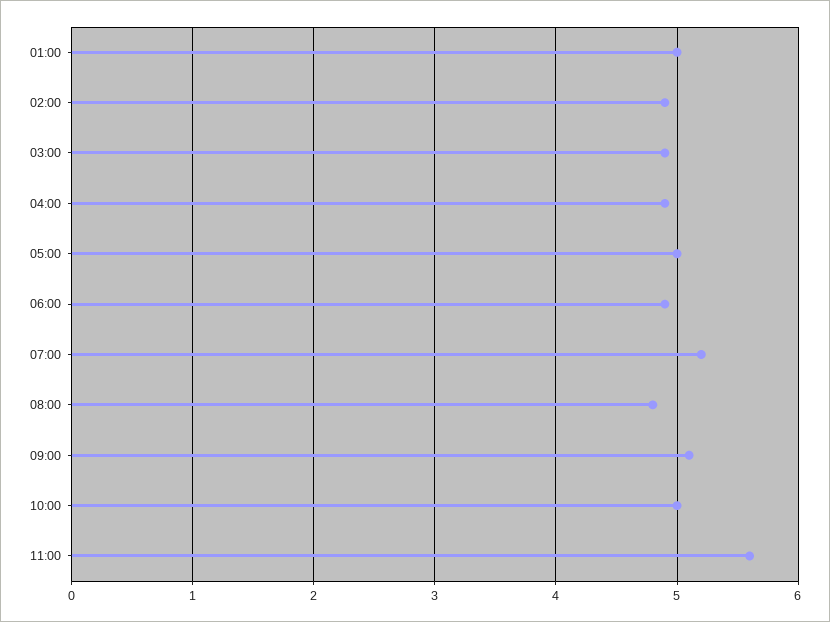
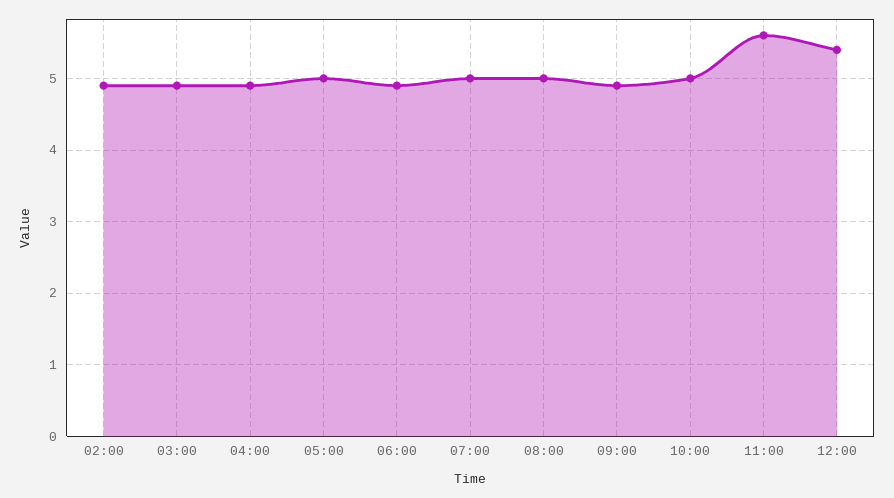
01:00: 5 -> none
07:00: 5.2 -> 5
08:00: 4.8 -> 5
09:00: 5.1 -> 4.9
12:00: none -> 5.4

